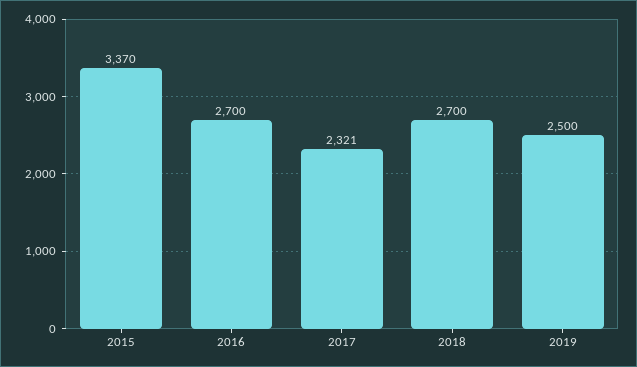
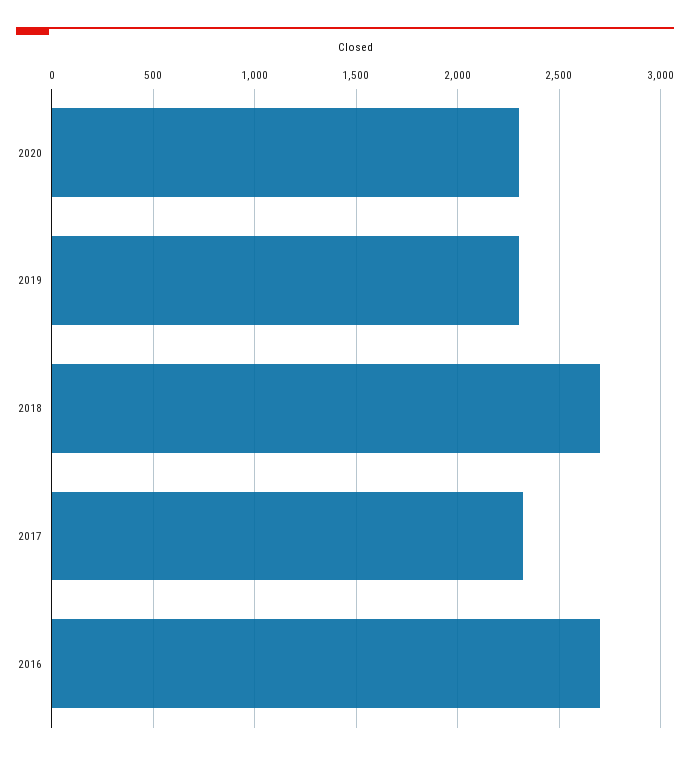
2015: 3370 -> none
2019: 2500 -> 2300
2020: none -> 2300

